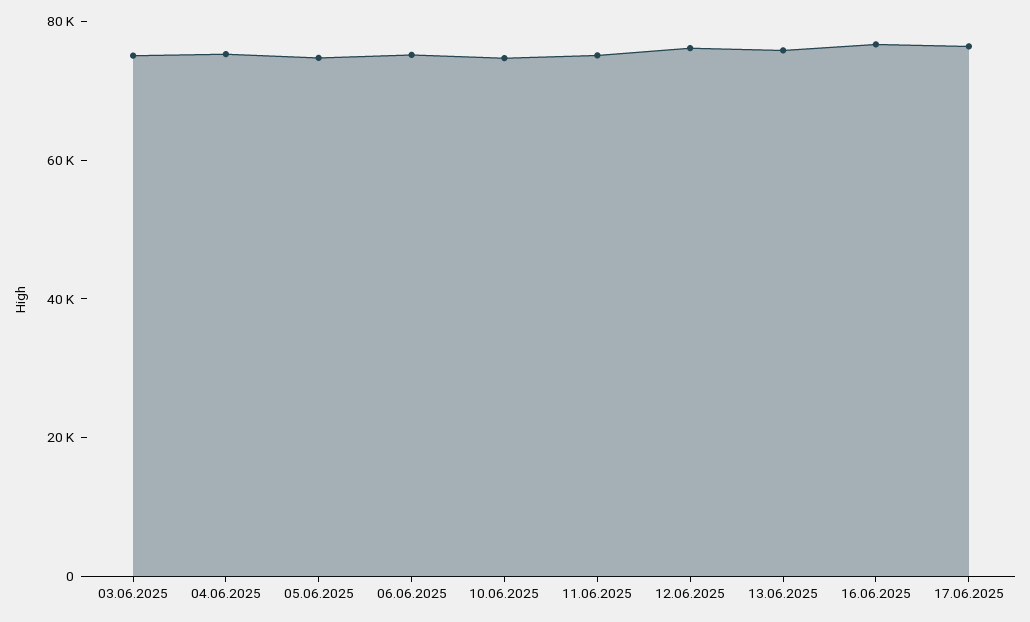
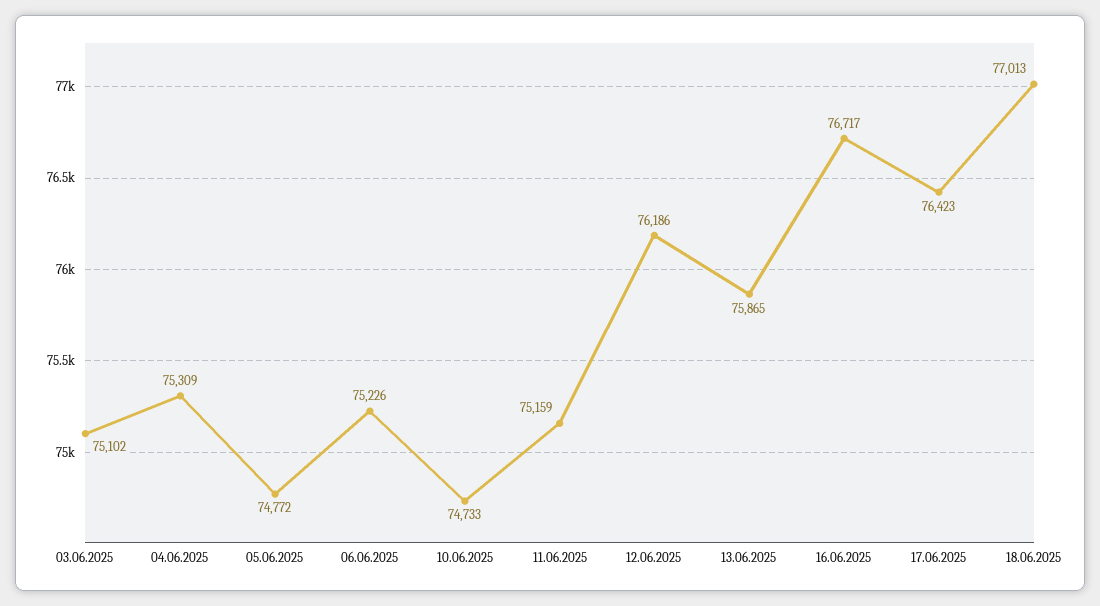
18.06.2025: none -> 77013

